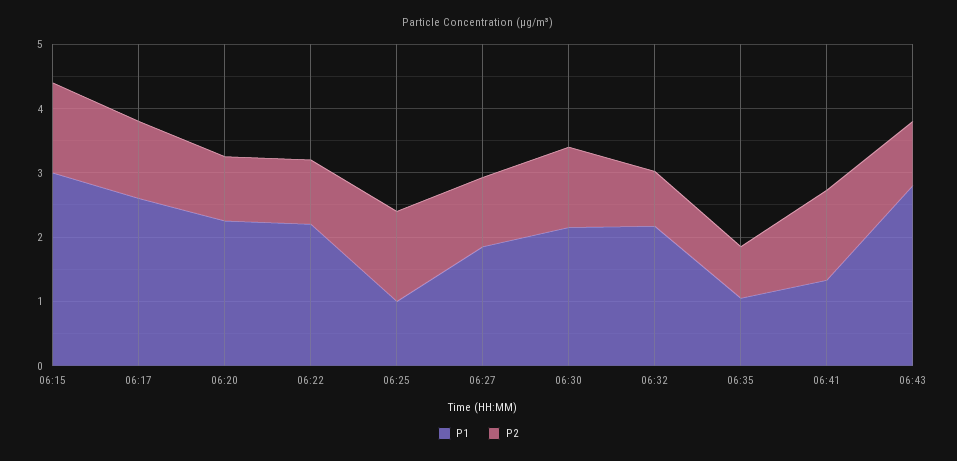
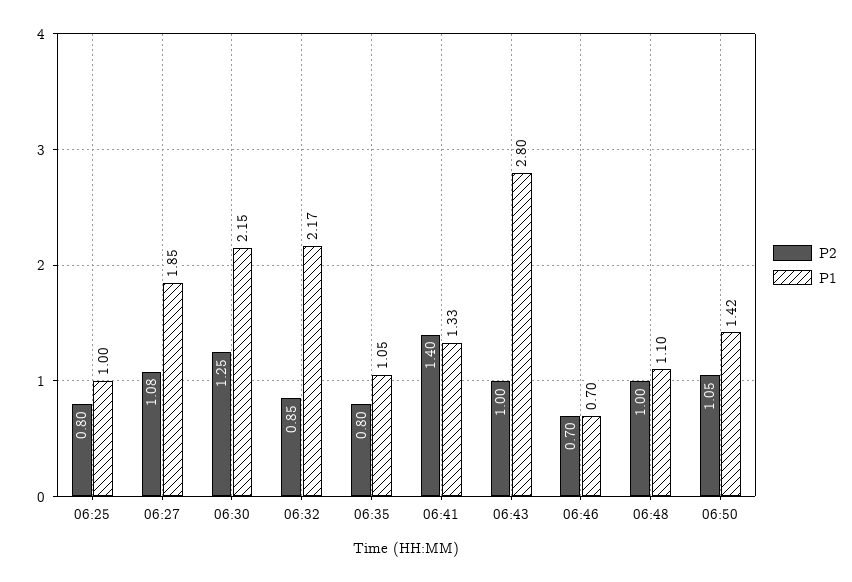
P1, 06:15: 3 -> none
P2, 06:15: 1.4 -> none
P1, 06:17: 2.6 -> none
P2, 06:17: 1.2 -> none
P1, 06:20: 2.2 -> none
P2, 06:20: 1 -> none
P1, 06:22: 2.2 -> none
P2, 06:22: 1 -> none
P2, 06:25: 1.4 -> 0.8
P2, 06:46: none -> 0.7
P1, 06:46: none -> 0.7
P2, 06:48: none -> 1
P1, 06:48: none -> 1.1
P2, 06:50: none -> 1.05
P1, 06:50: none -> 1.42

